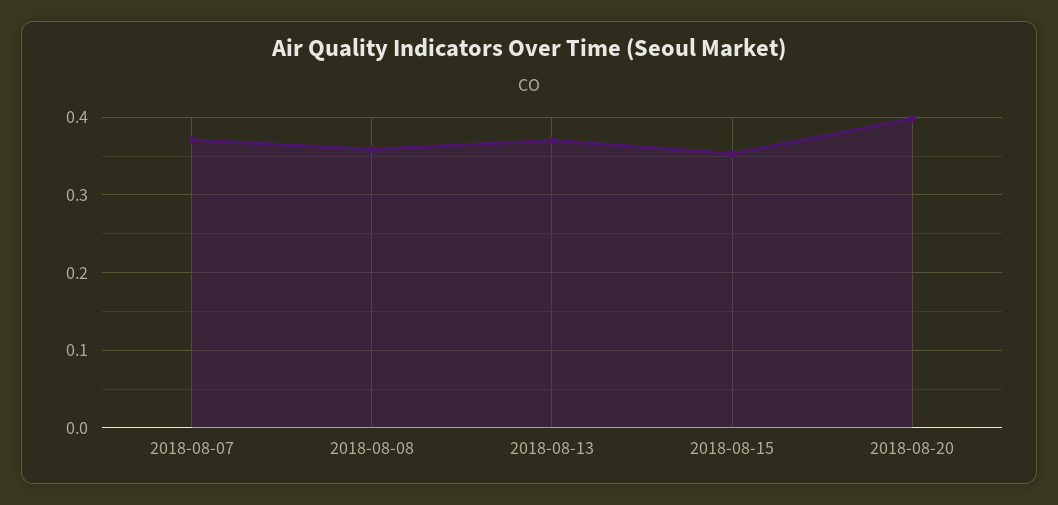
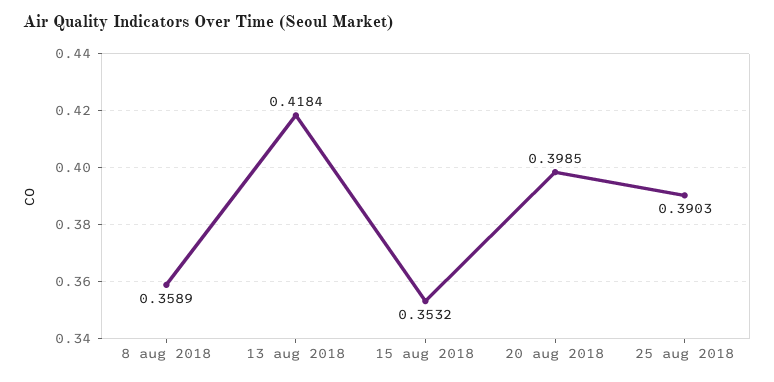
2018-08-07: 0.37 -> none
2018-08-13: 0.37 -> 0.4184
25 aug 2018: none -> 0.3903

